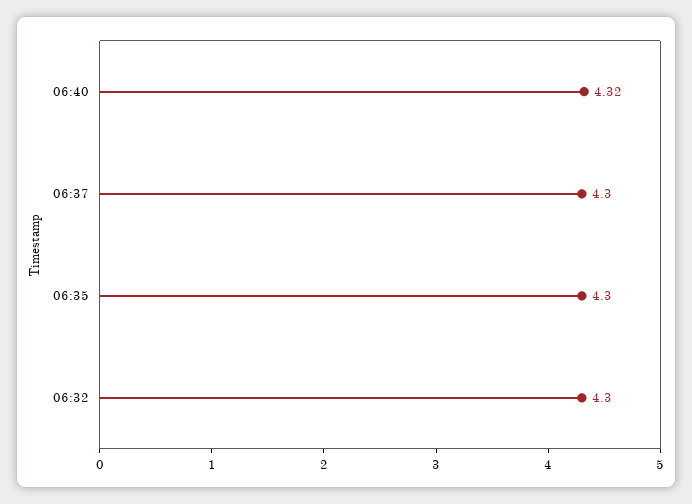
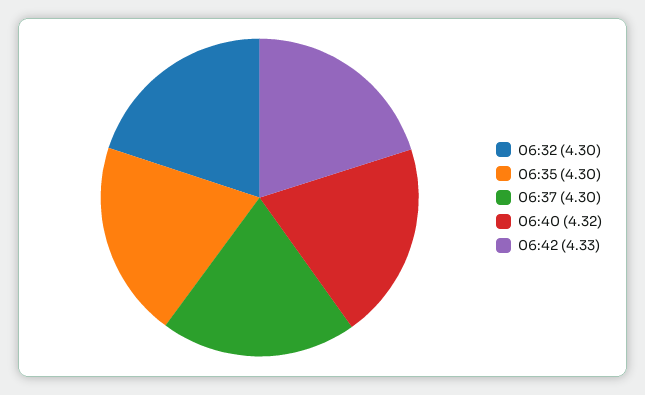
06:42: none -> 4.33

